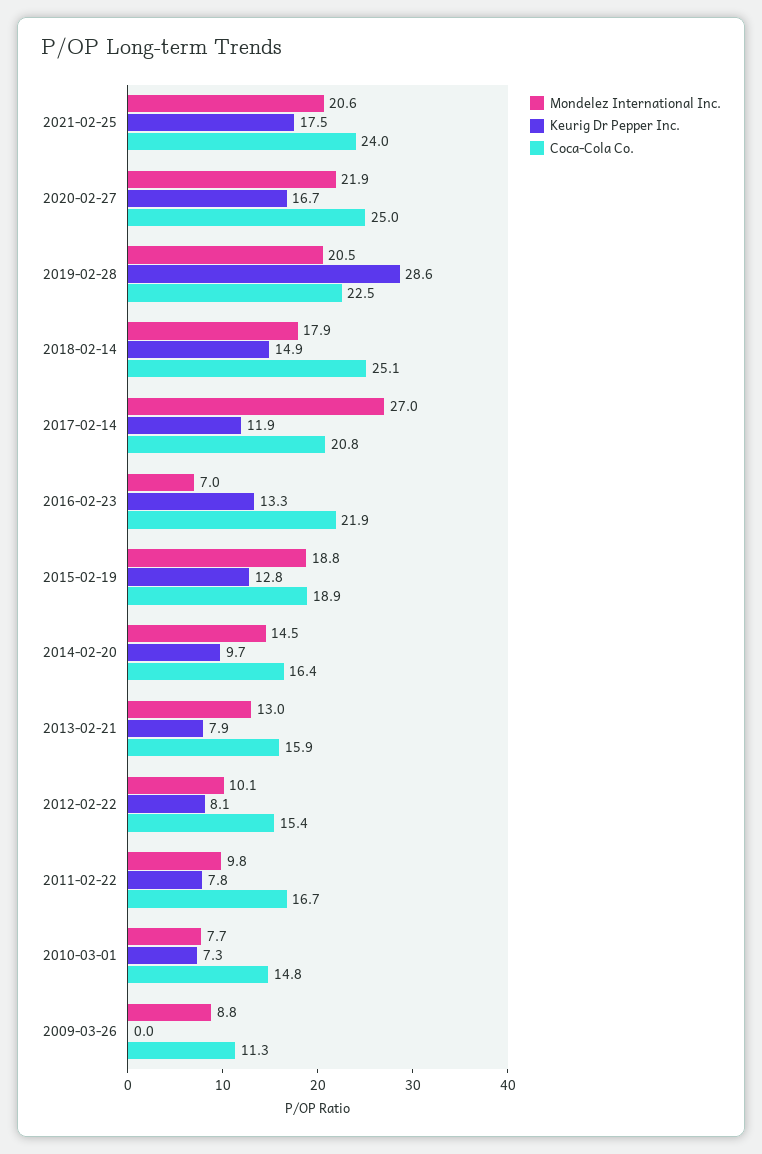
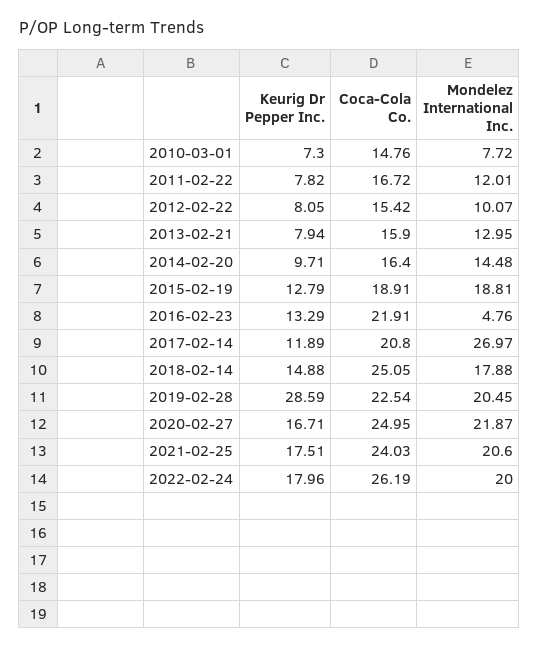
Mondelez International Inc., 2016-02-23: 7 -> 4.76
Mondelez International Inc., 2011-02-22: 9.8 -> 12.01
Mondelez International Inc., 2009-03-26: 8.8 -> none
Keurig Dr Pepper Inc., 2009-03-26: 0 -> none
Coca-Cola Co., 2009-03-26: 11.3 -> none
Keurig Dr Pepper Inc., 2022-02-24: none -> 17.96
Coca-Cola Co., 2022-02-24: none -> 26.19
Mondelez International Inc., 2022-02-24: none -> 20

